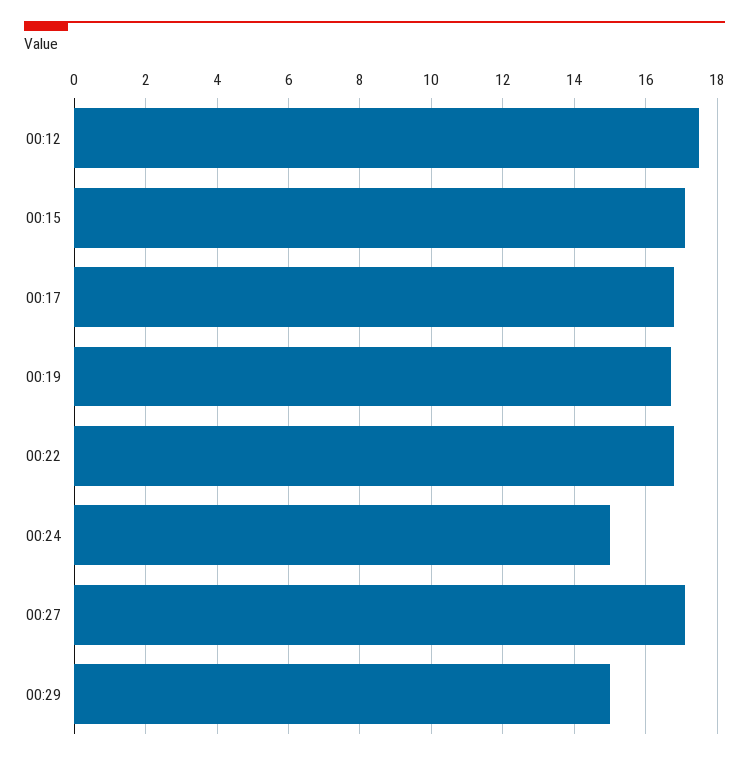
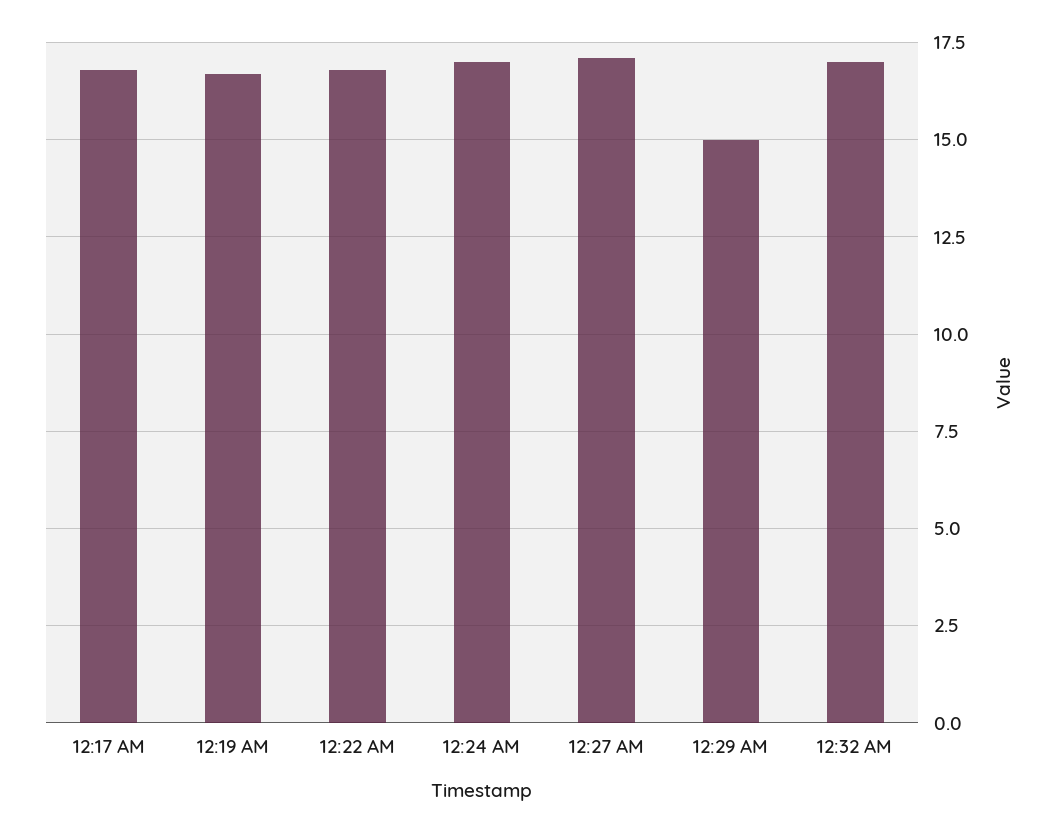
00:12: 17.5 -> none
00:15: 17 -> none
00:24: 15 -> 17
12:32 AM: none -> 17

